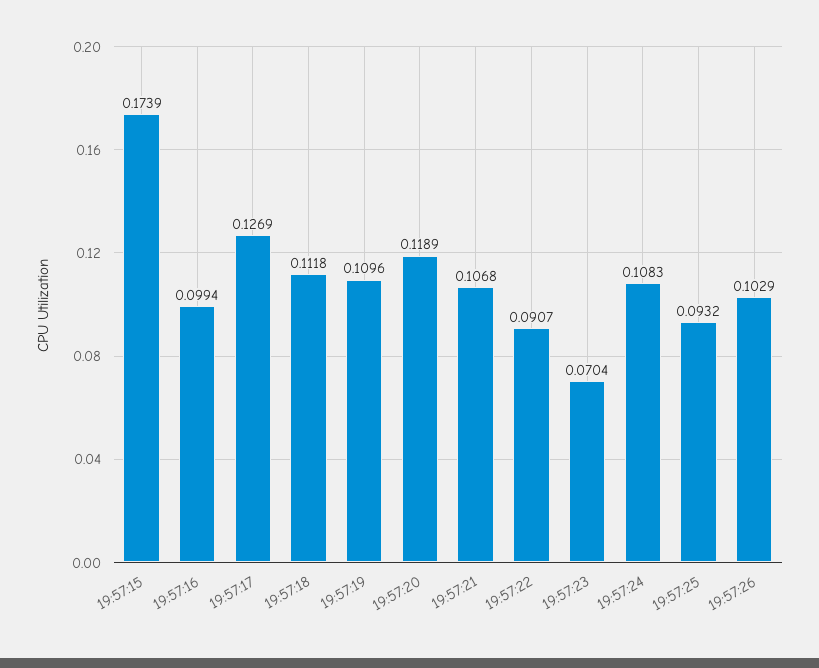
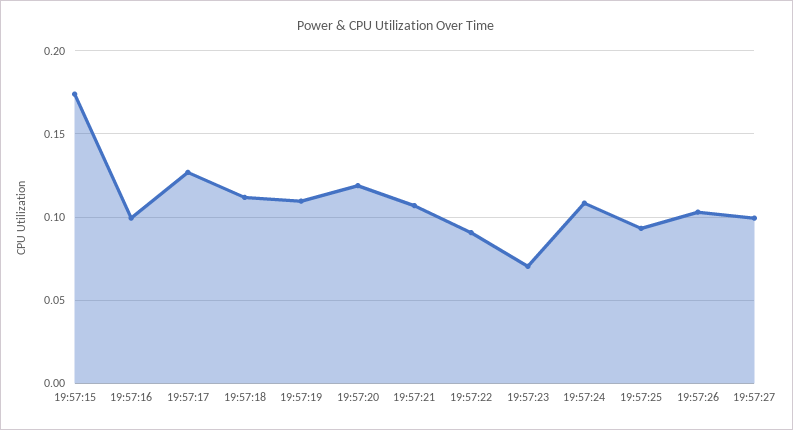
19:57:27: none -> 0.1

